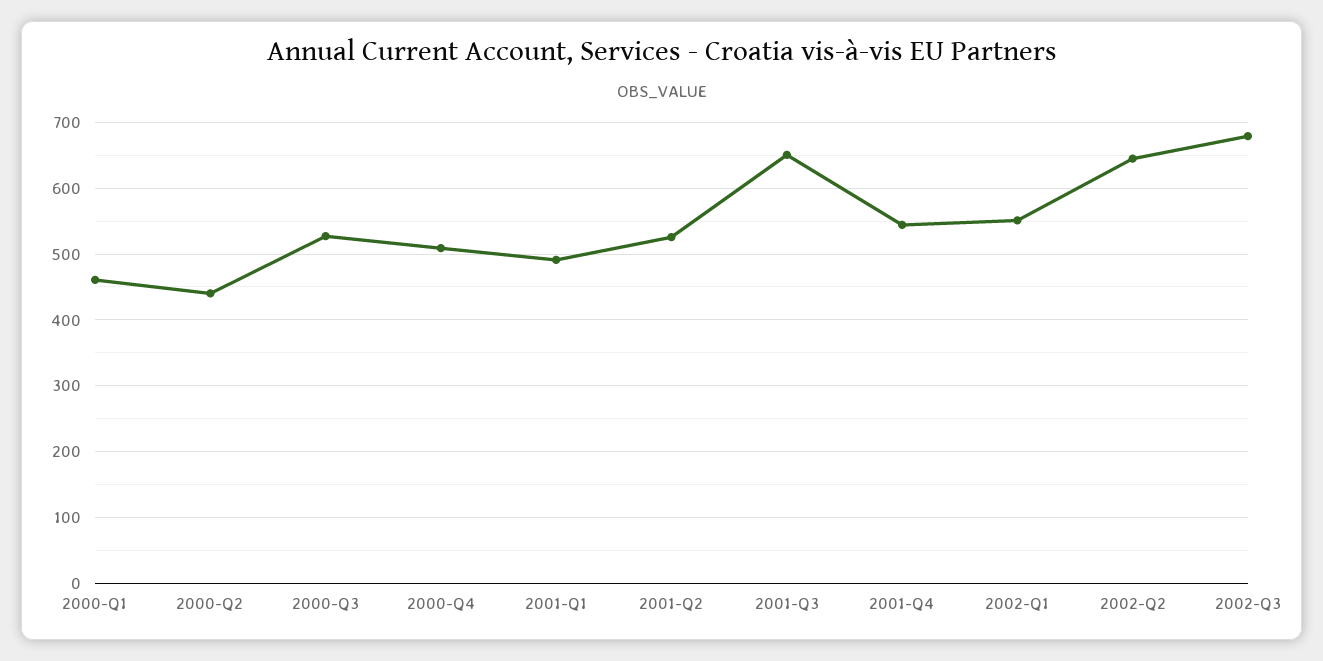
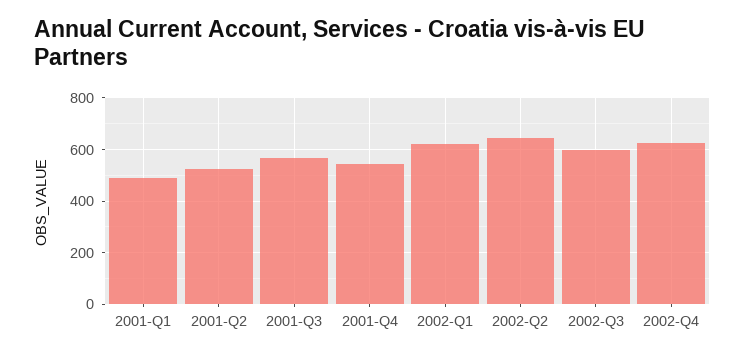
2000-Q1: 460 -> none
2000-Q2: 440 -> none
2000-Q3: 530 -> none
2000-Q4: 510 -> none
2001-Q3: 650 -> 575
2002-Q1: 550 -> 625
2002-Q3: 680 -> 600
2002-Q4: none -> 625

